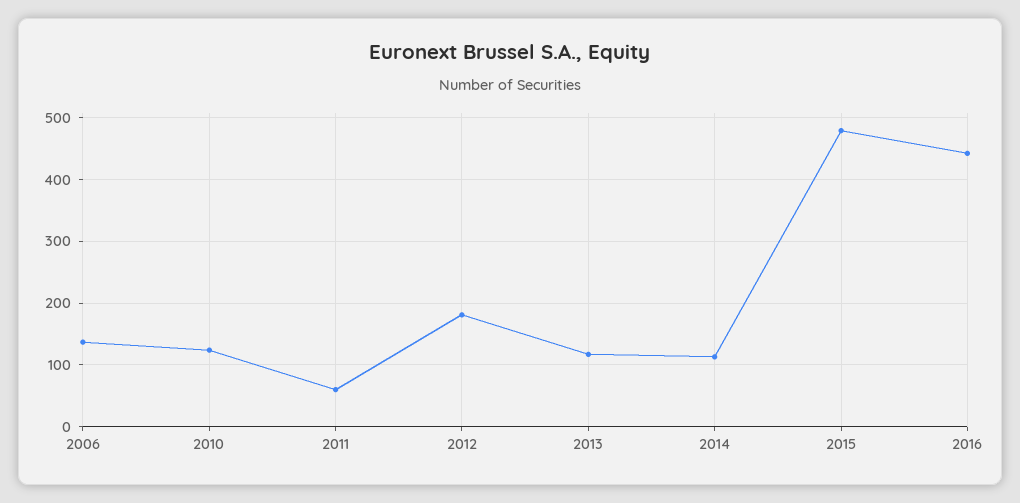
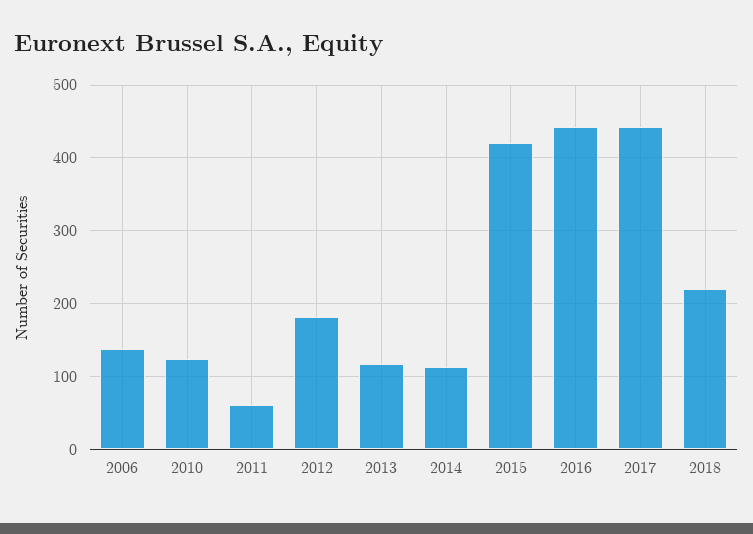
2015: 480 -> 420
2017: none -> 440
2018: none -> 220

